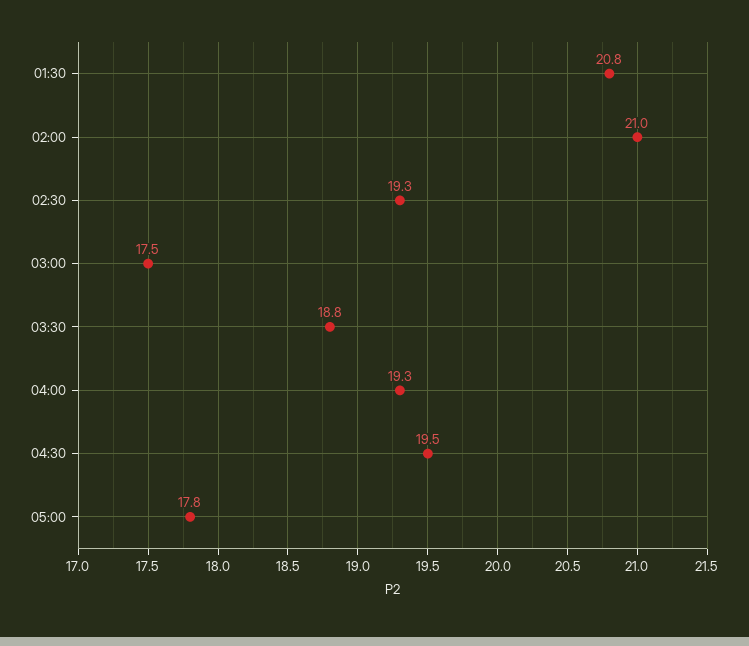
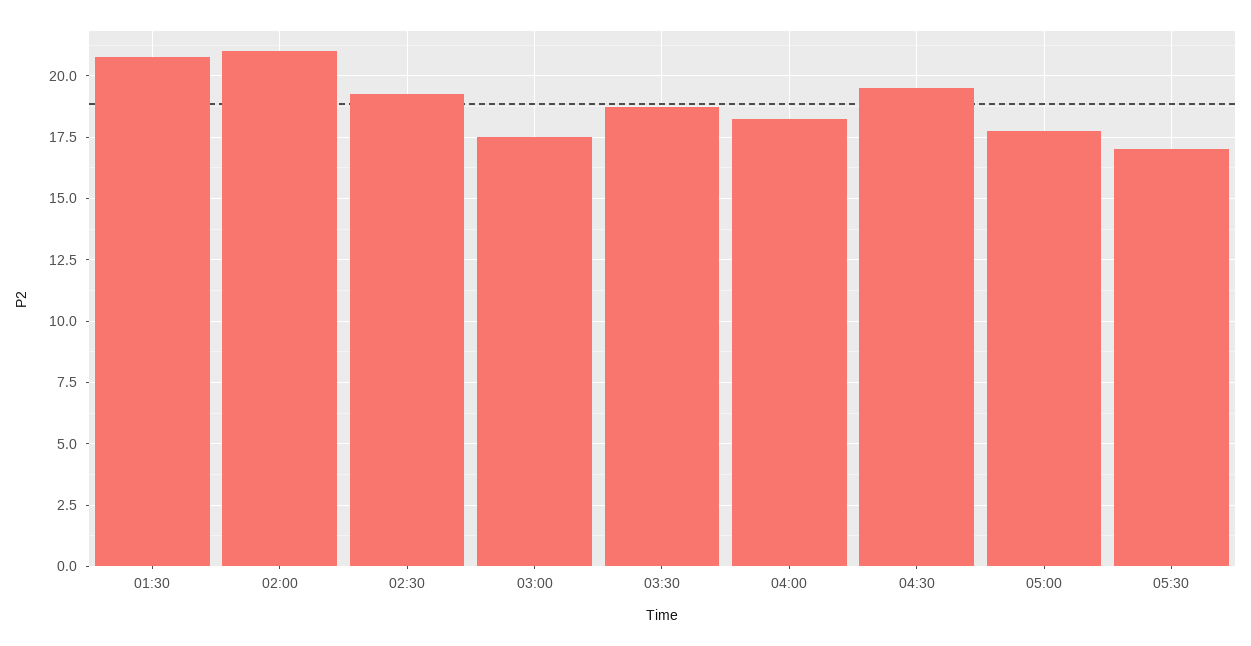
04:00: 19.3 -> 18.25
05:30: none -> 17

